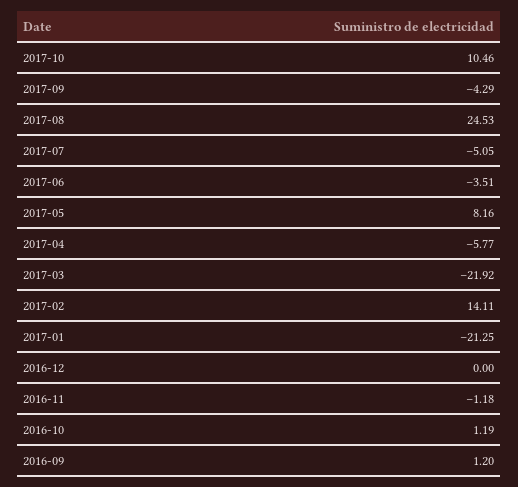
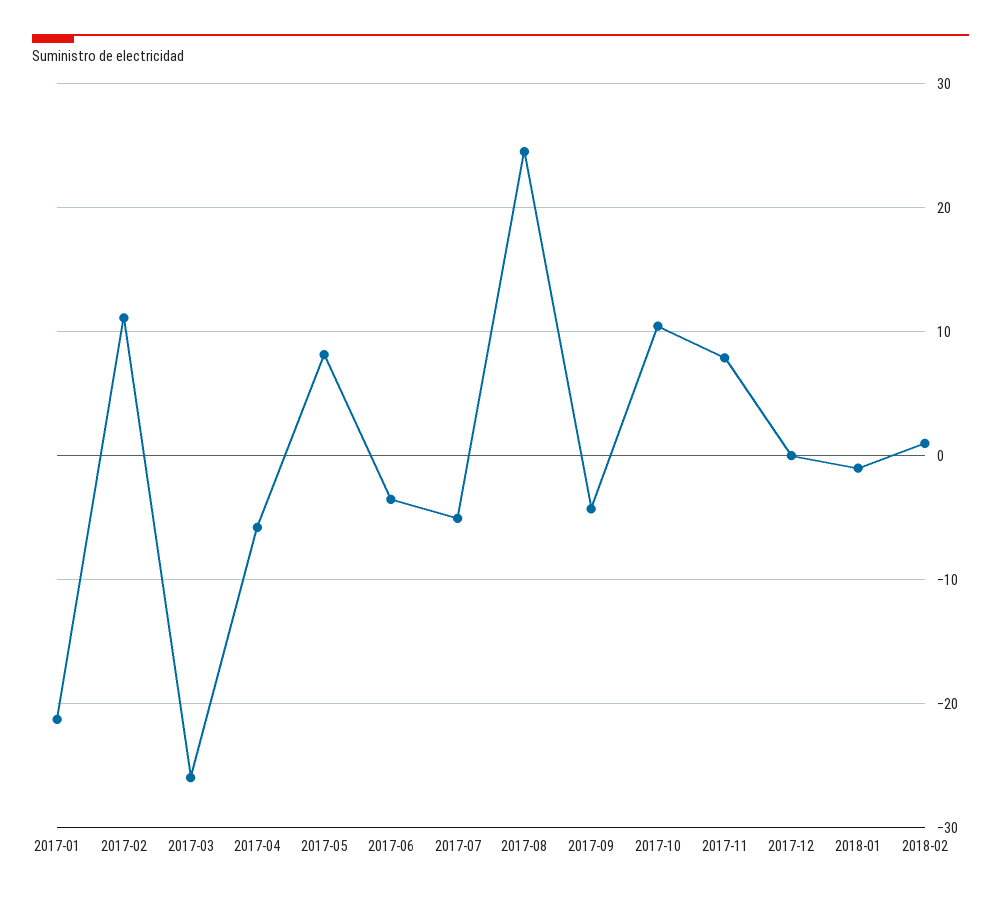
2017-03: -21.92 -> -26
2017-02: 14.11 -> 11
2016-12: 0 -> none
2016-11: -1.18 -> none
2016-10: 1.19 -> none
2016-09: 1.2 -> none
2017-11: none -> 8
2017-12: none -> 0
2018-01: none -> -1
2018-02: none -> 1

